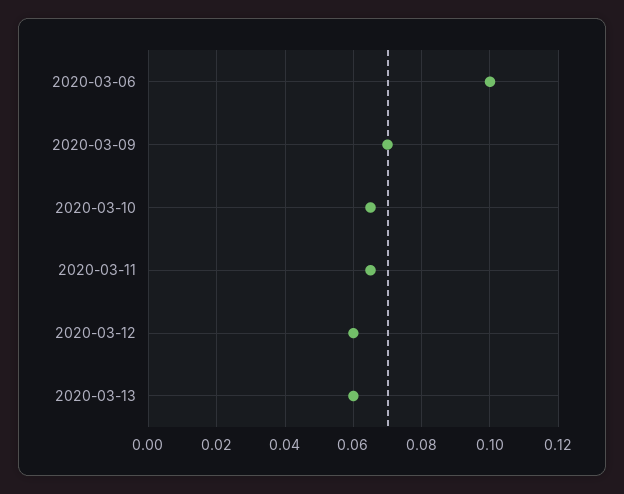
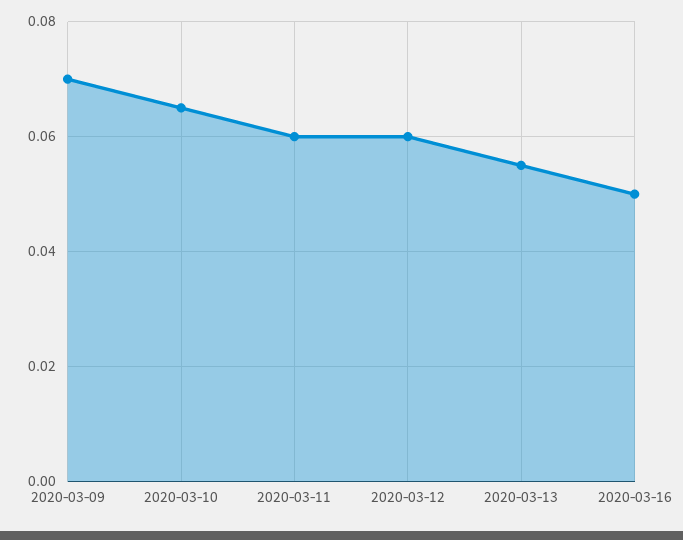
2020-03-06: 0.1 -> none
2020-03-11: 0.065 -> 0.06
2020-03-13: 0.06 -> 0.055
2020-03-16: none -> 0.05

